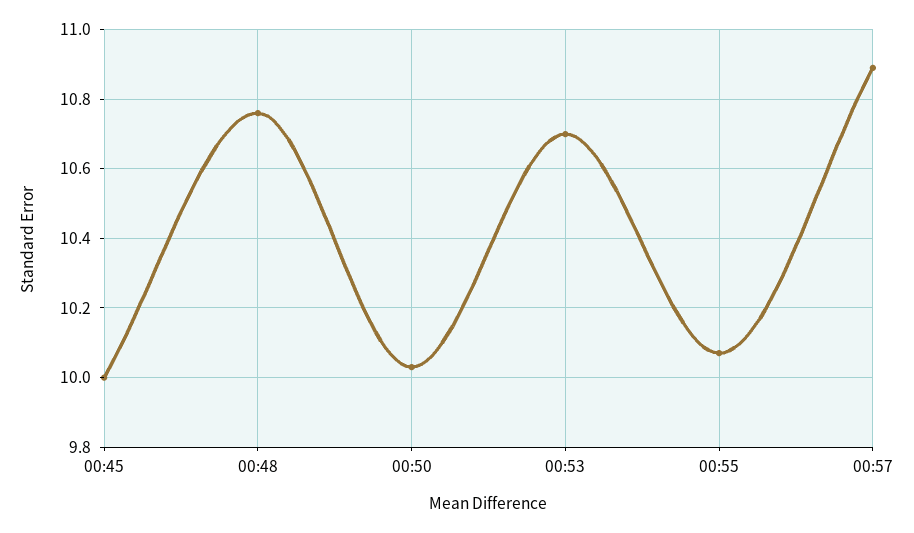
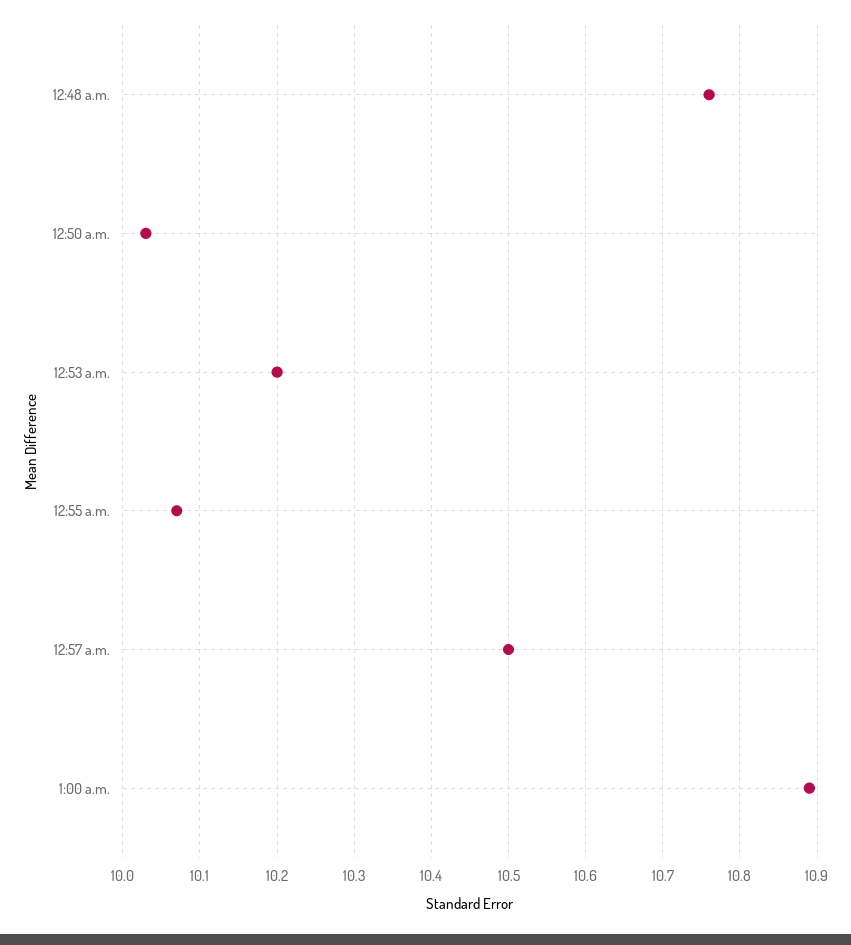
00:45: 10 -> none
00:53: 10.7 -> 10.2
00:57: 10.9 -> 10.5
1:00 a.m.: none -> 10.89

